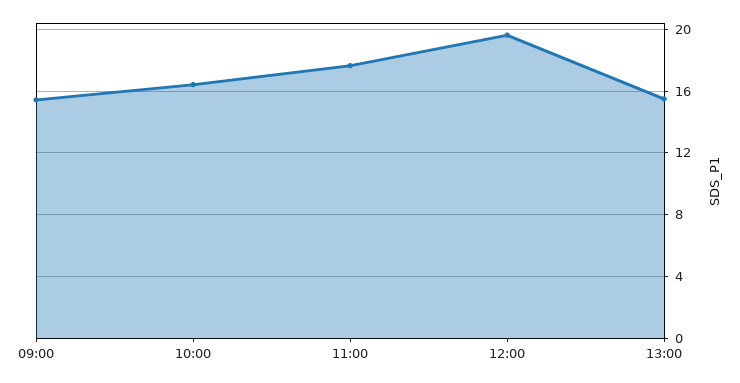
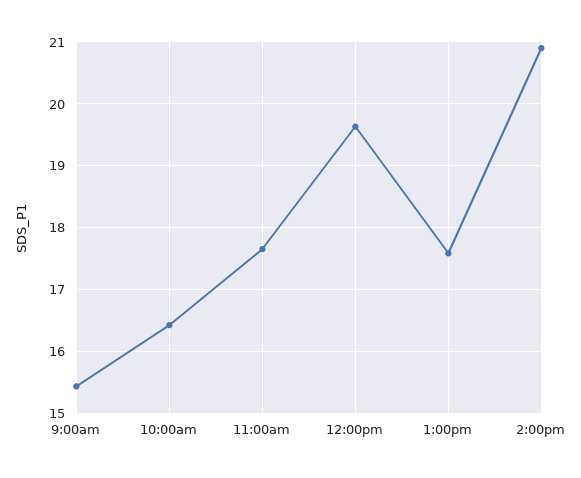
13:00: 15.5 -> 17.6
2:00pm: none -> 20.9

